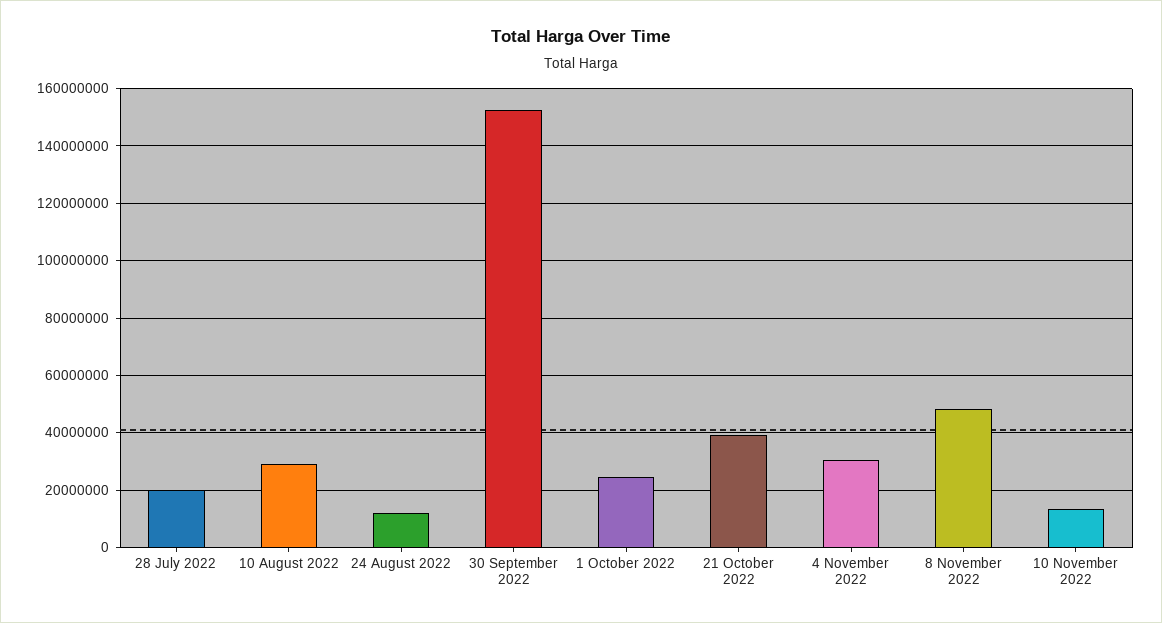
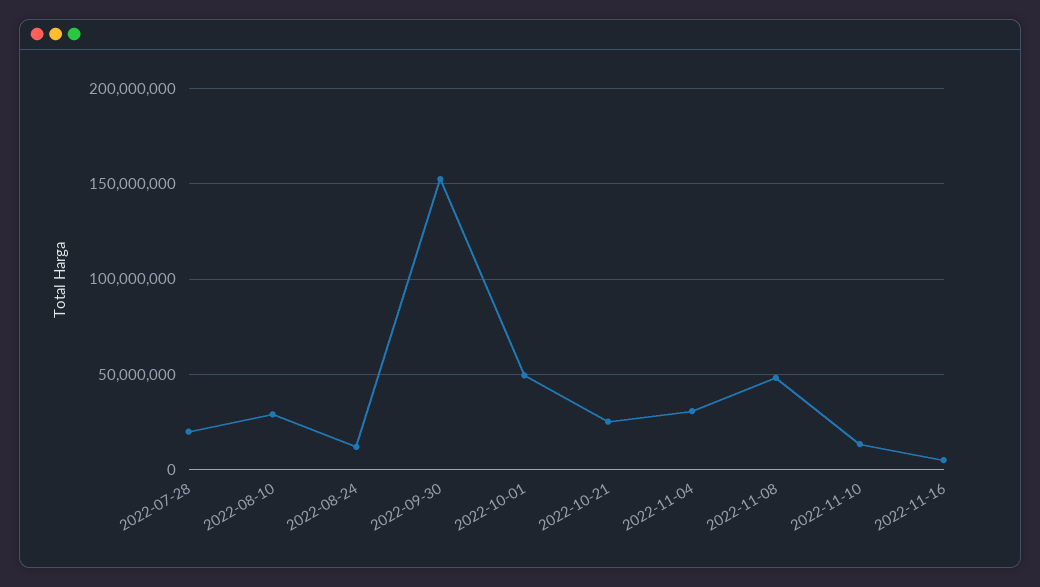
1 October 2022: 25000000 -> 50000000
21 October 2022: 40000000 -> 25000000
2022-11-16: none -> 5000000

